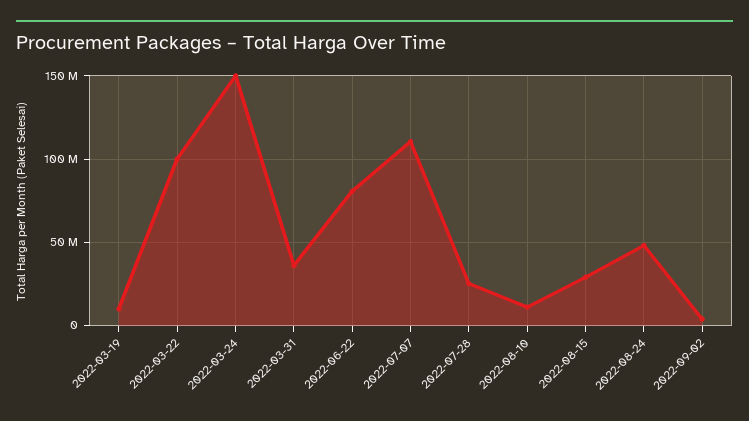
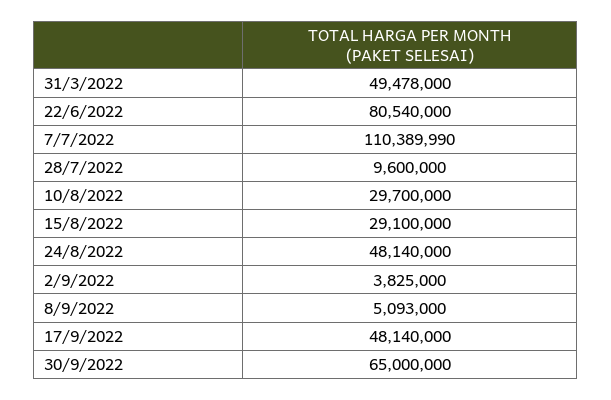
2022-03-19: 10000000 -> none
2022-03-22: 100000000 -> none
2022-03-24: 150000000 -> none
2022-03-31: 35000000 -> 49478000
2022-07-28: 25000000 -> 9600000
2022-08-10: 10000000 -> 29700000
8/9/2022: none -> 5093000
17/9/2022: none -> 48140000
30/9/2022: none -> 65000000

